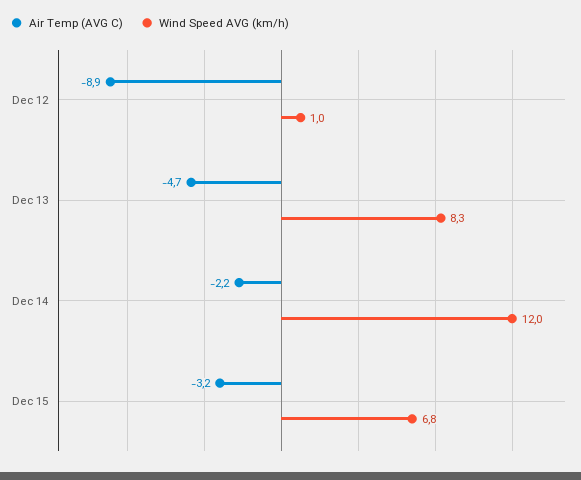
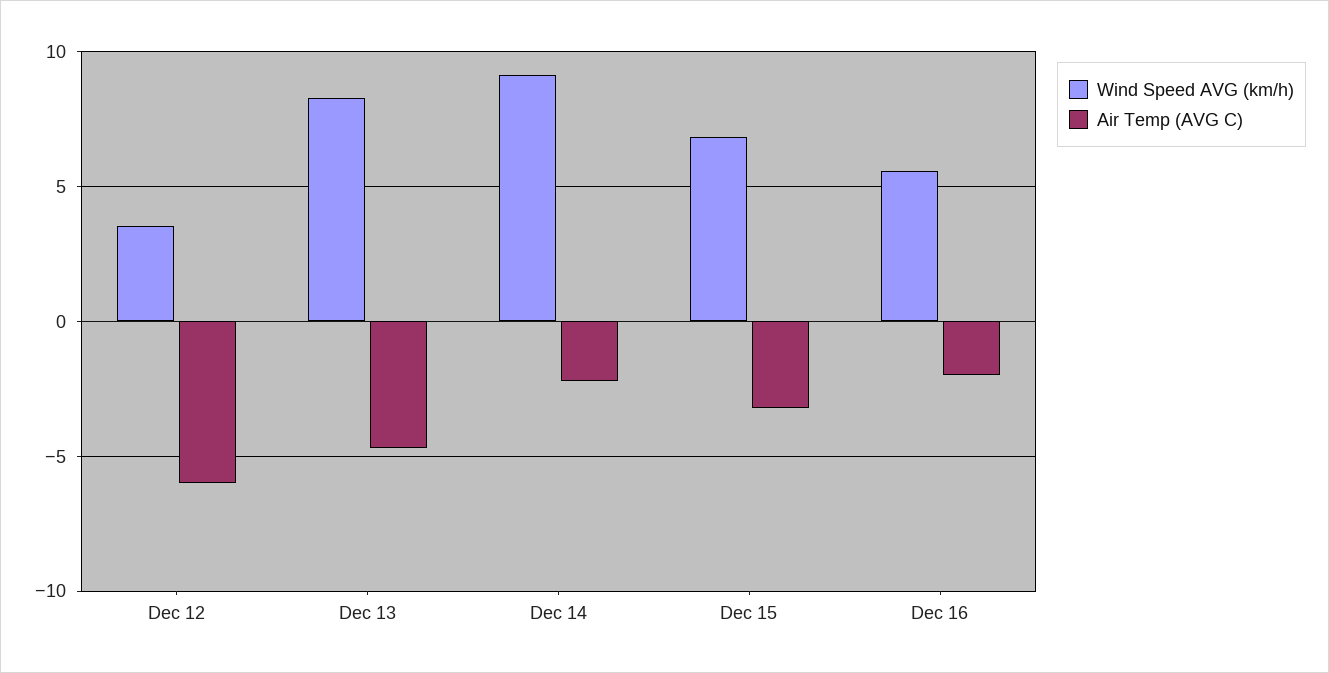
Air Temp (AVG C), Dec 12: -8.9 -> -6
Wind Speed AVG (km/h), Dec 12: 1 -> 3.5
Wind Speed AVG (km/h), Dec 14: 12 -> 9
Wind Speed AVG (km/h), Dec 16: none -> 5.5
Air Temp (AVG C), Dec 16: none -> -2

